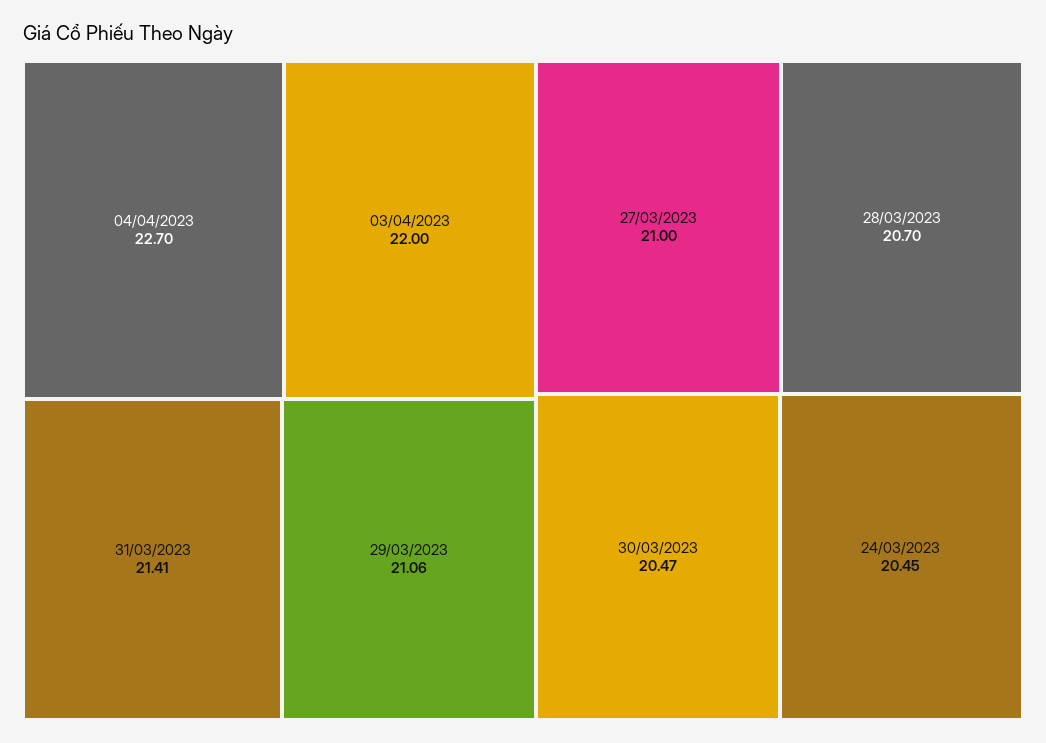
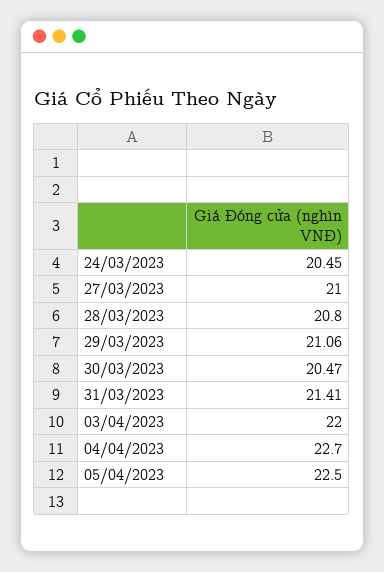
28/03/2023: 20.7 -> 20.8
05/04/2023: none -> 22.5

